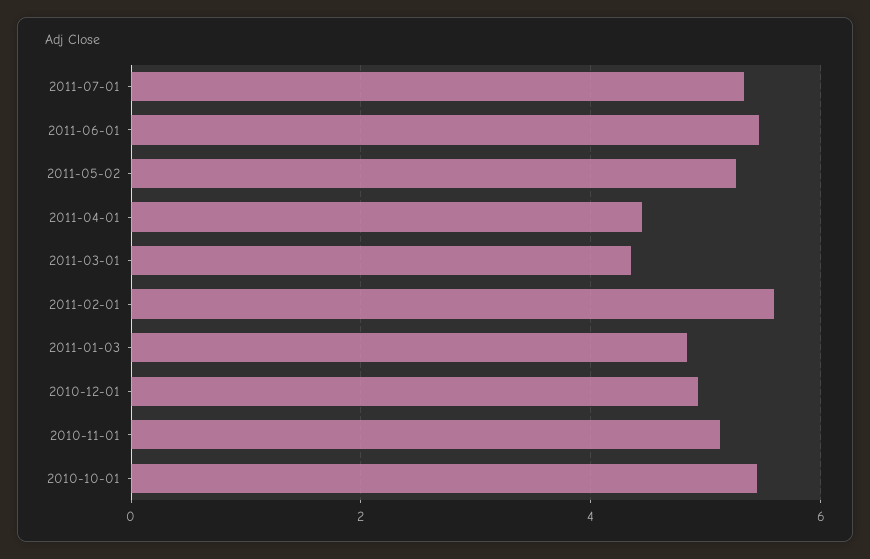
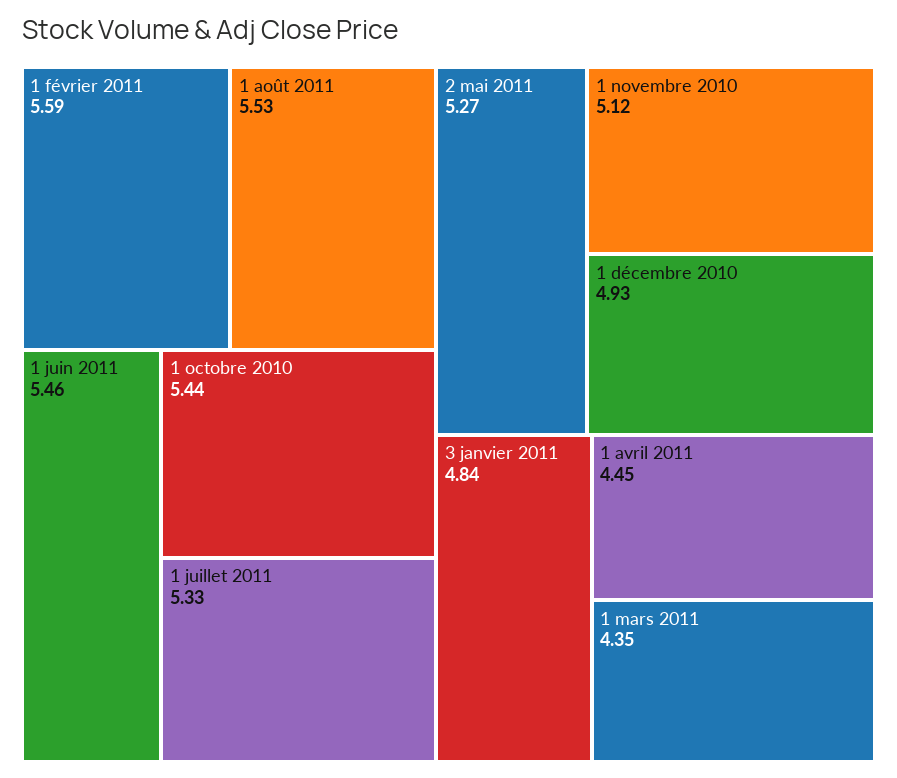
1 août 2011: none -> 5.53

